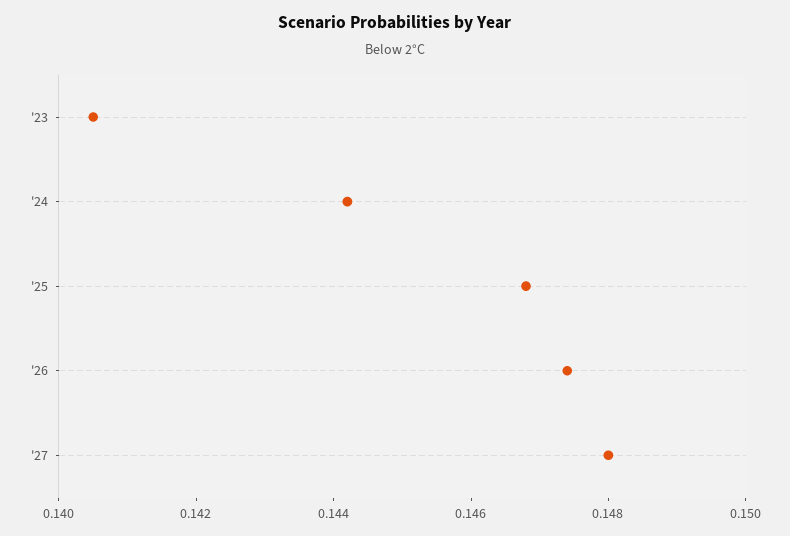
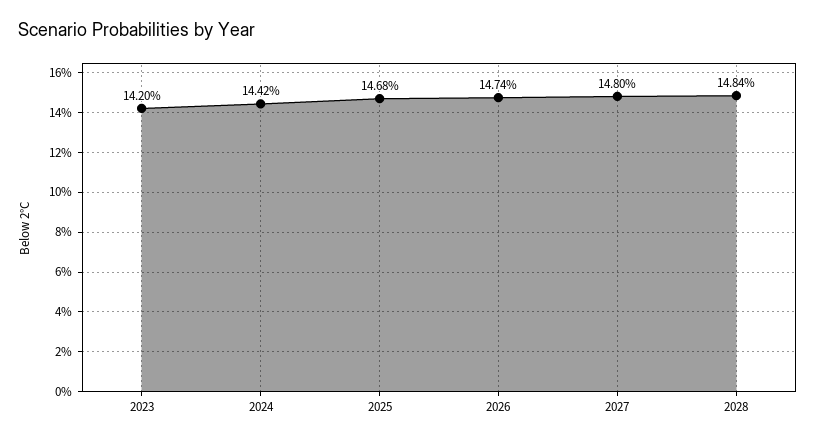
'23: 0.1405 -> 0.142
2028: none -> 0.1484

